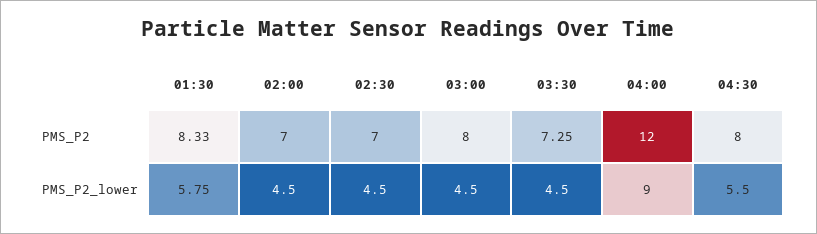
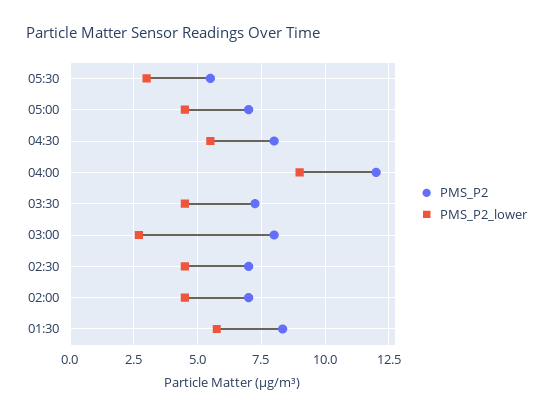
PMS_P2_lower, 03:00: 4.5 -> 2.75
PMS_P2, 05:30: none -> 5.5
PMS_P2_lower, 05:30: none -> 3
PMS_P2, 05:00: none -> 7
PMS_P2_lower, 05:00: none -> 4.5

